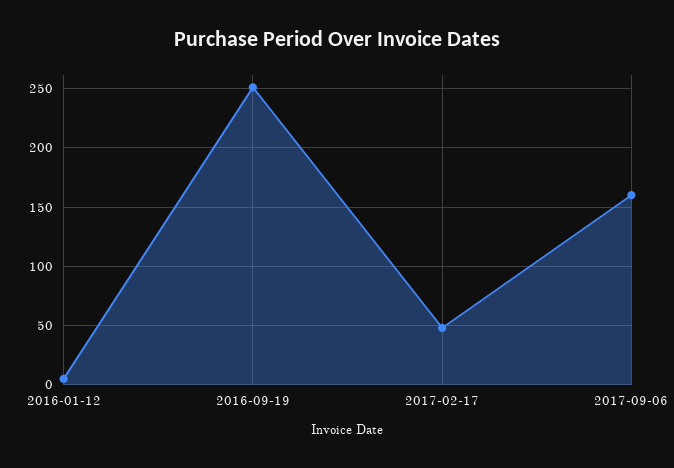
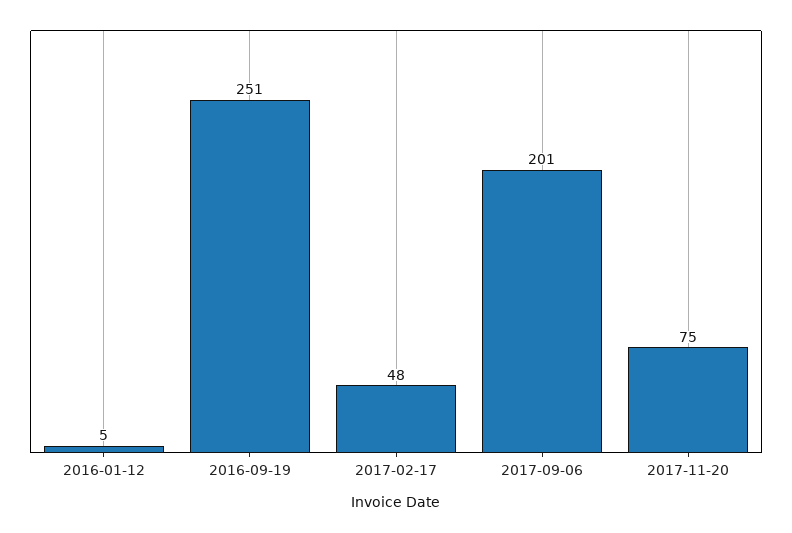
2017-09-06: 160 -> 201
2017-11-20: none -> 75

